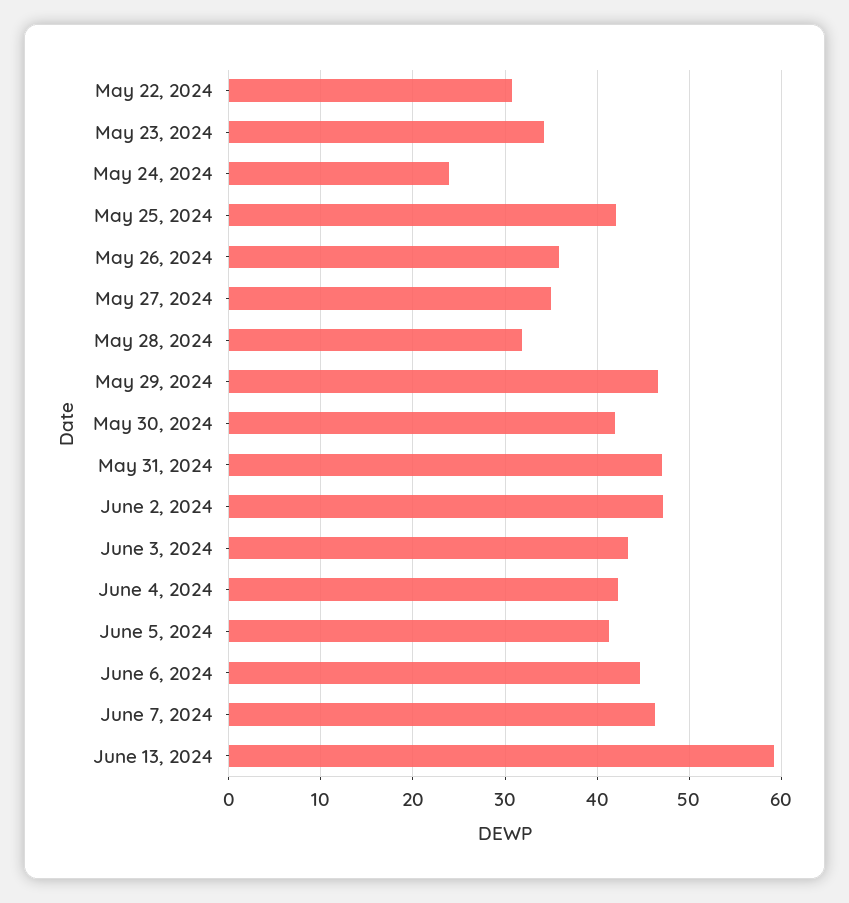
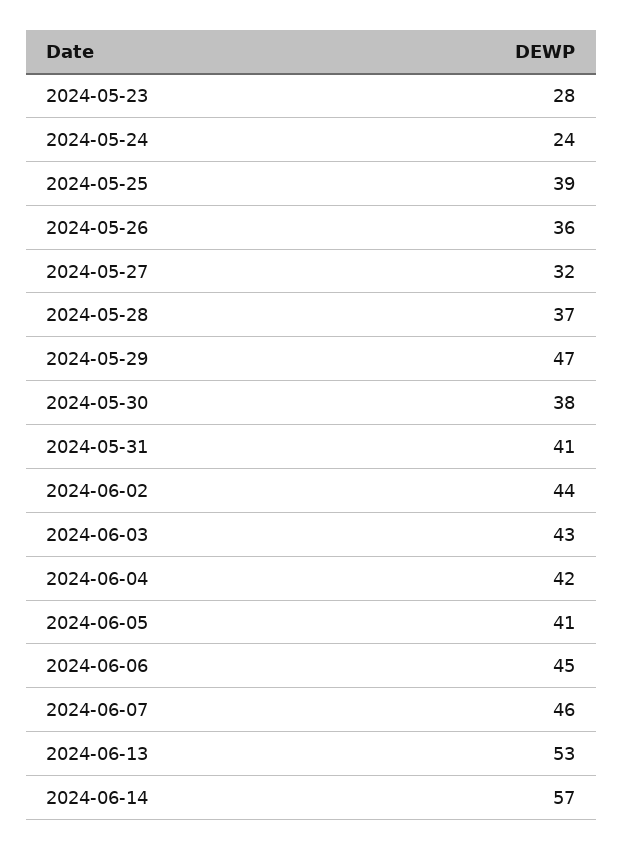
May 22, 2024: 31 -> none
May 23, 2024: 34 -> 28
May 25, 2024: 42 -> 39
May 27, 2024: 35 -> 32
May 28, 2024: 32 -> 37
May 30, 2024: 42 -> 38
May 31, 2024: 47 -> 41
June 2, 2024: 47 -> 44
June 13, 2024: 59 -> 53
2024-06-14: none -> 57

